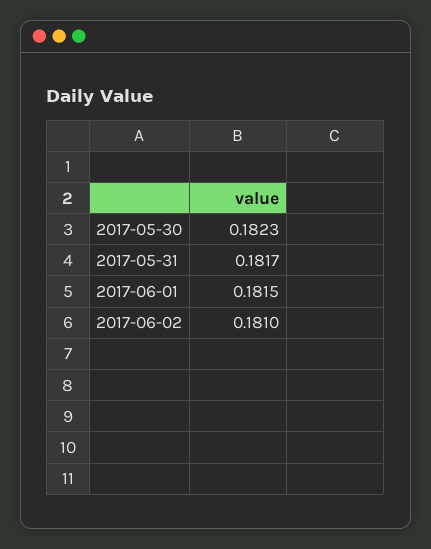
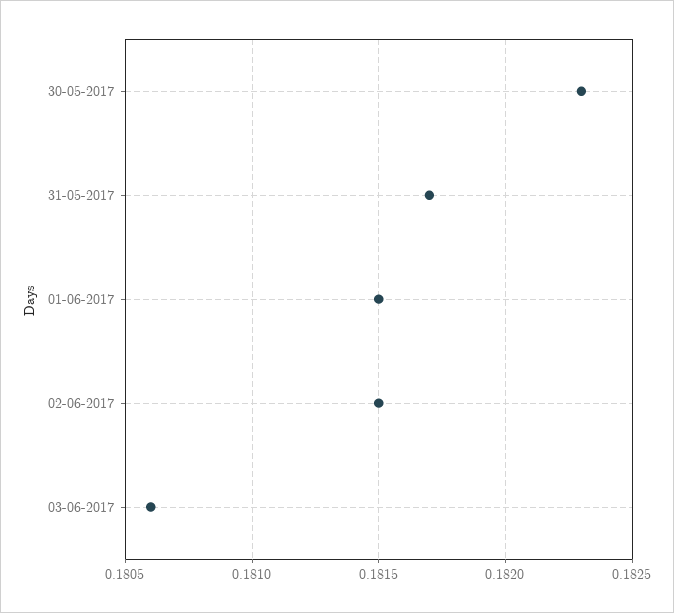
2017-06-02: 0.181 -> 0.1815
03-06-2017: none -> 0.1806

